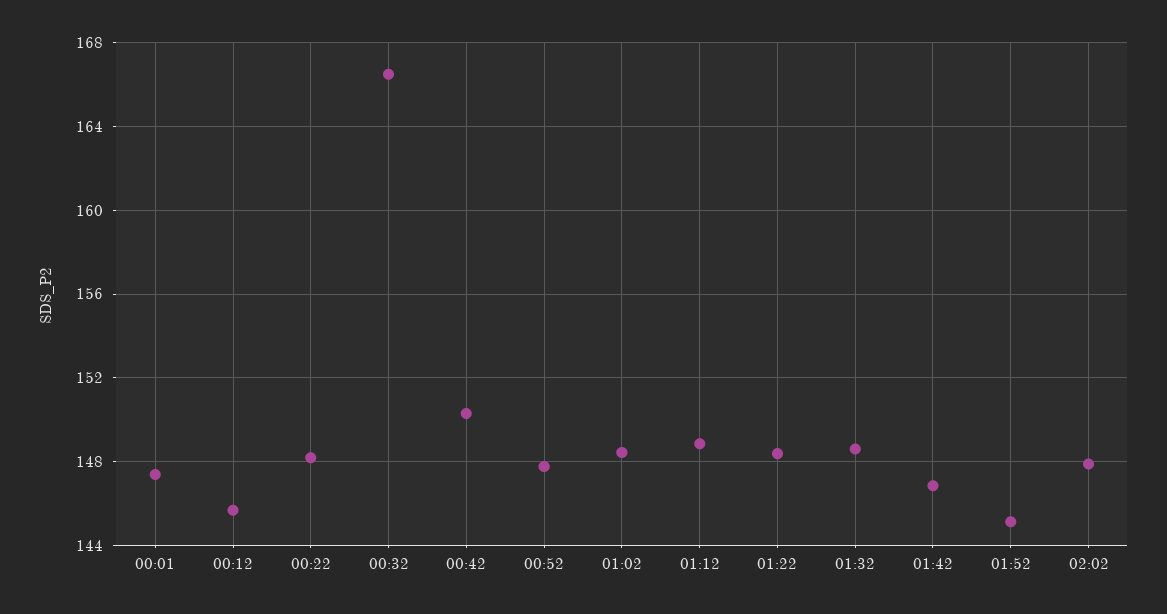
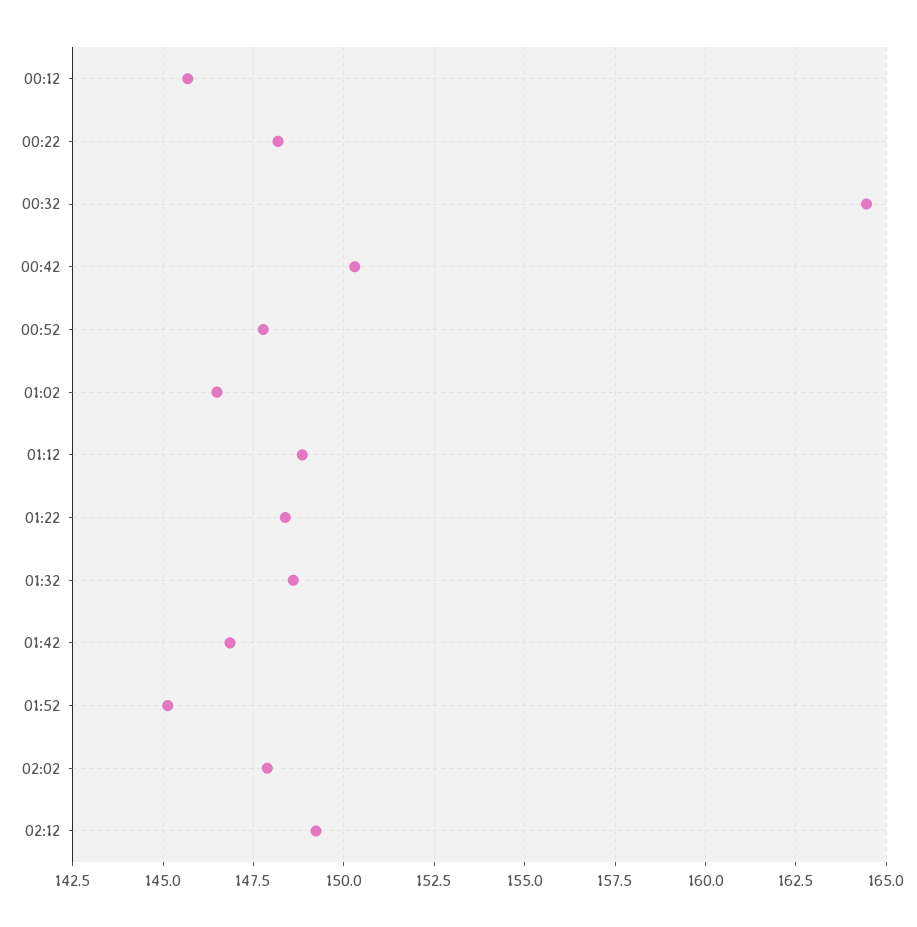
00:01: 147.5 -> none
00:32: 166.5 -> 164.5
01:02: 148.5 -> 146.5
02:12: none -> 149.25

